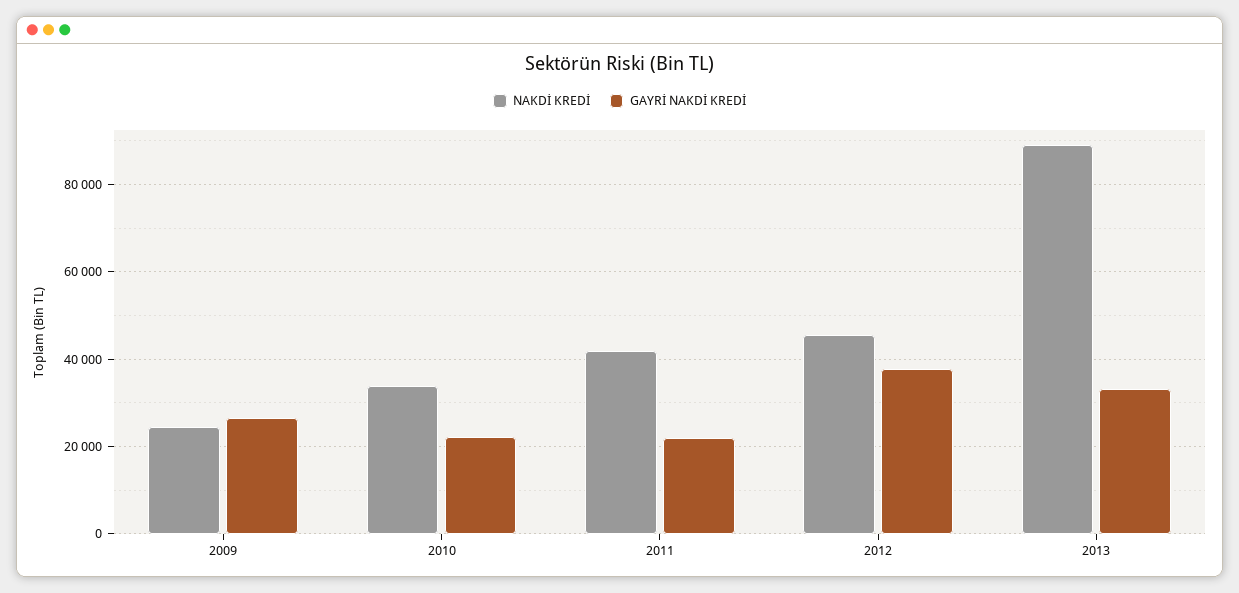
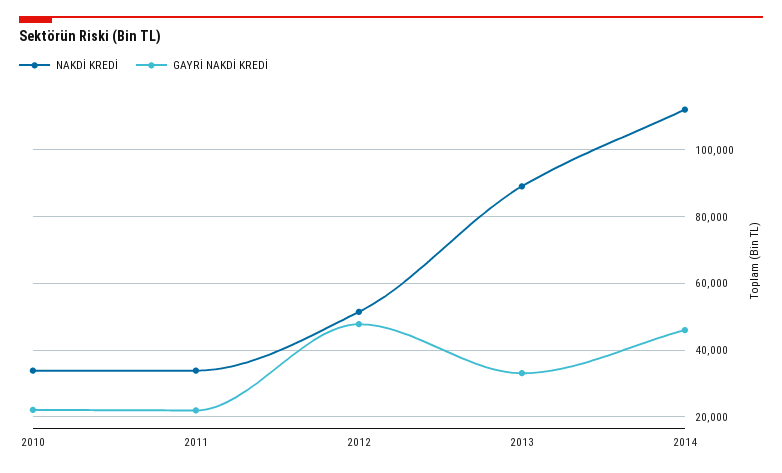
NAKDİ KREDİ, 2009: 24000 -> none
GAYRİ NAKDİ KREDİ, 2009: 26000 -> none
NAKDİ KREDİ, 2011: 42000 -> 34000
NAKDİ KREDİ, 2012: 46000 -> 52000
GAYRİ NAKDİ KREDİ, 2012: 38000 -> 48000
NAKDİ KREDİ, 2014: none -> 112000
GAYRİ NAKDİ KREDİ, 2014: none -> 46000

